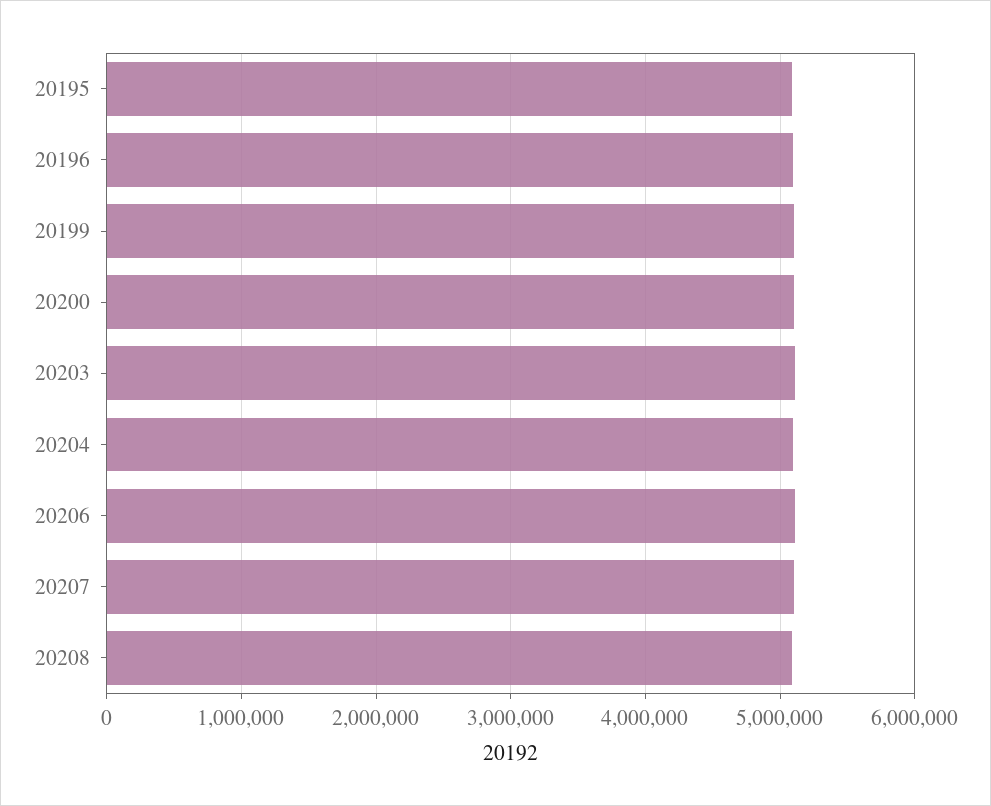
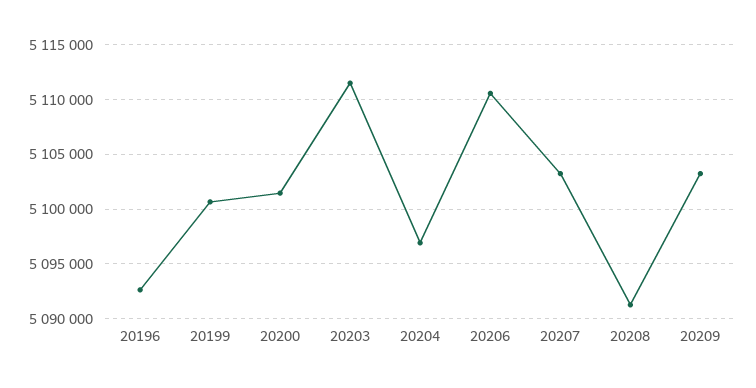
20195: 5100000 -> none
20209: none -> 5103000

